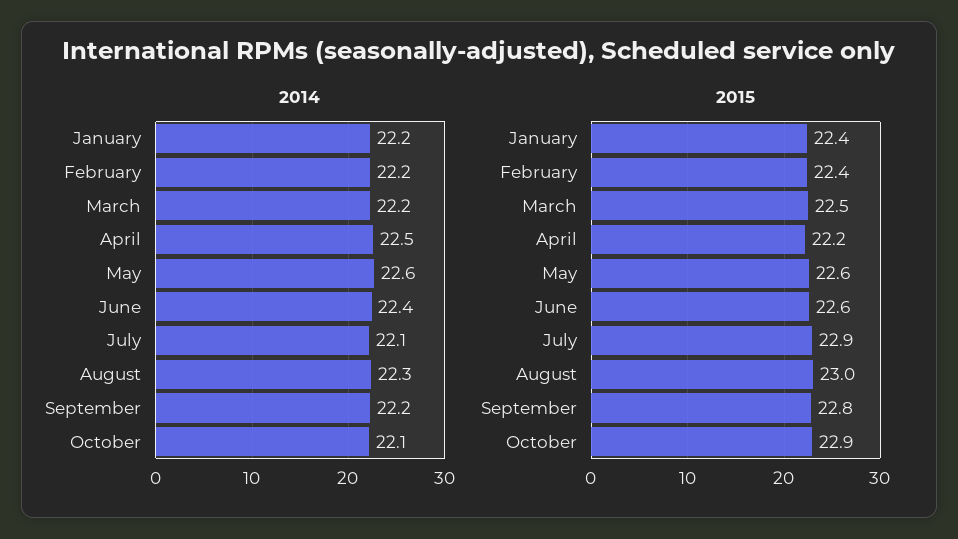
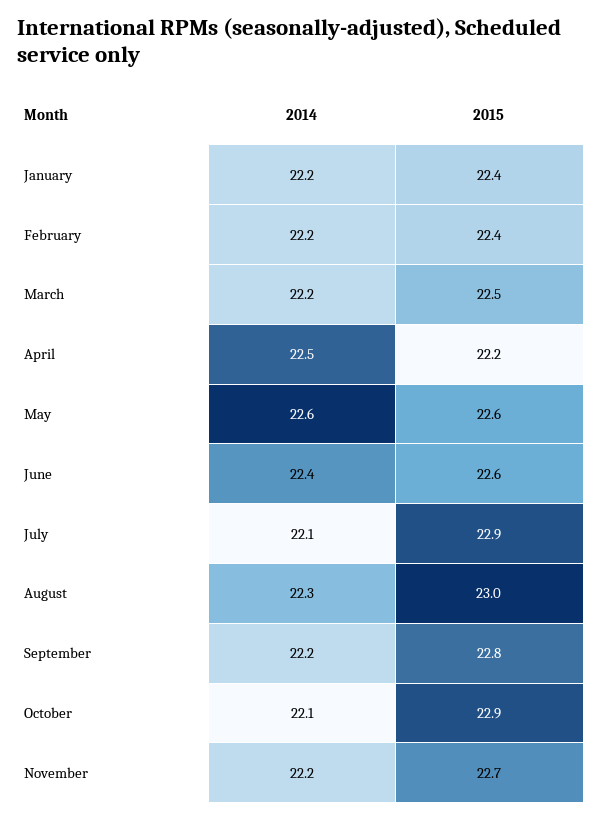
2014, November: none -> 22.2
2015, November: none -> 22.7

